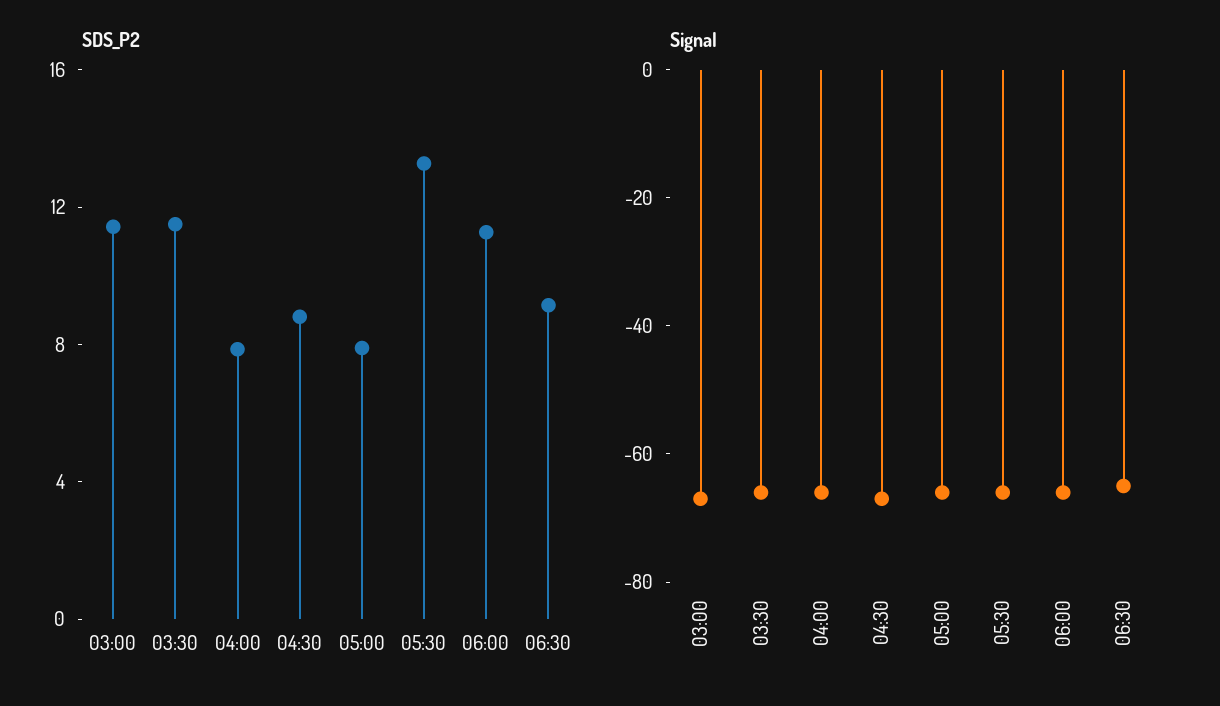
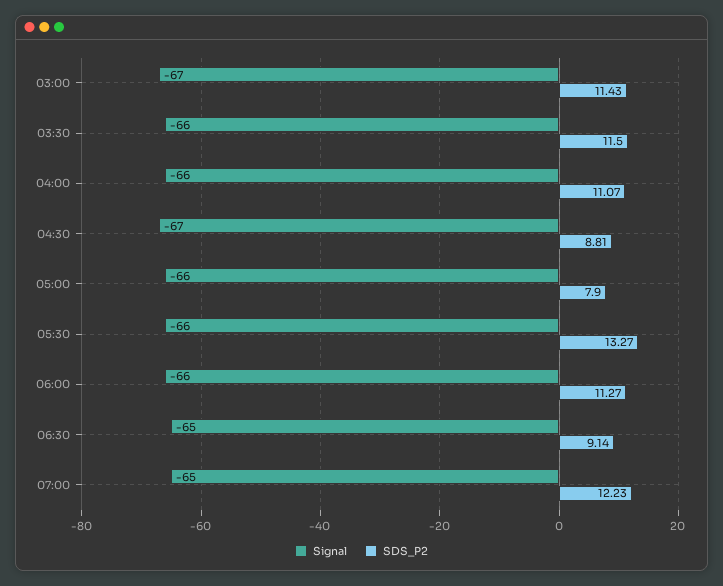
SDS_P2, 04:00: 8 -> 11.07
Signal, 07:00: none -> -65
SDS_P2, 07:00: none -> 12.23

